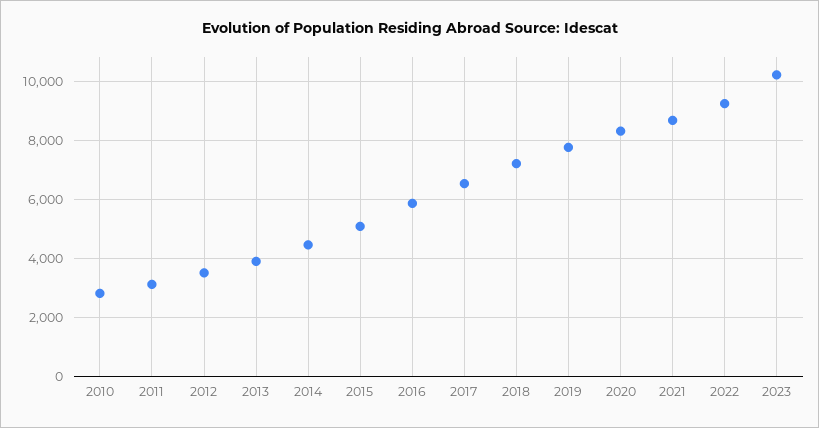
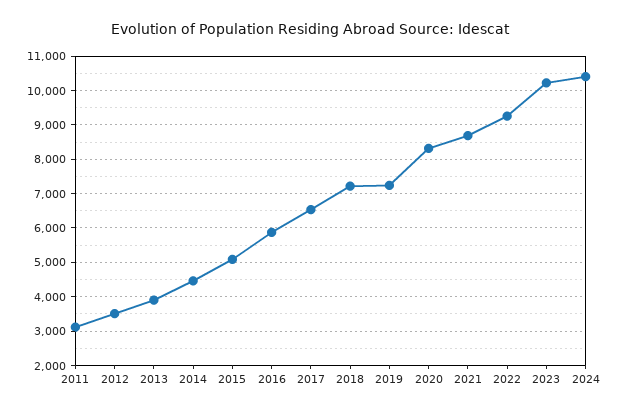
2010: 2750 -> none
2019: 7750 -> 7200
2024: none -> 10400

